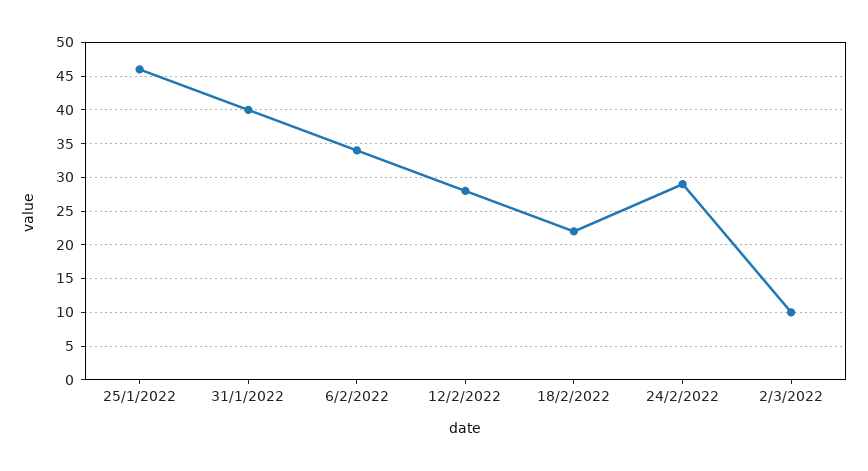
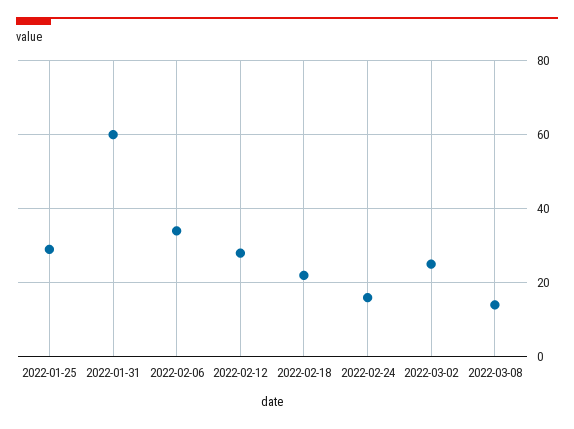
25/1/2022: 46 -> 30
31/1/2022: 40 -> 60
24/2/2022: 29 -> 15
2/3/2022: 10 -> 25
2022-03-08: none -> 15

